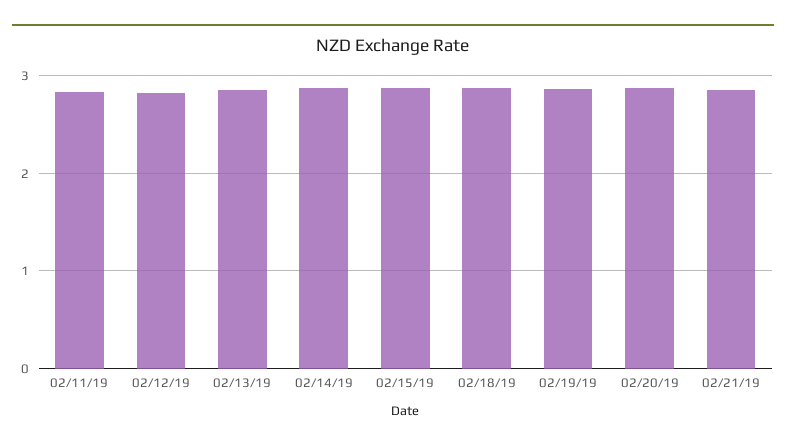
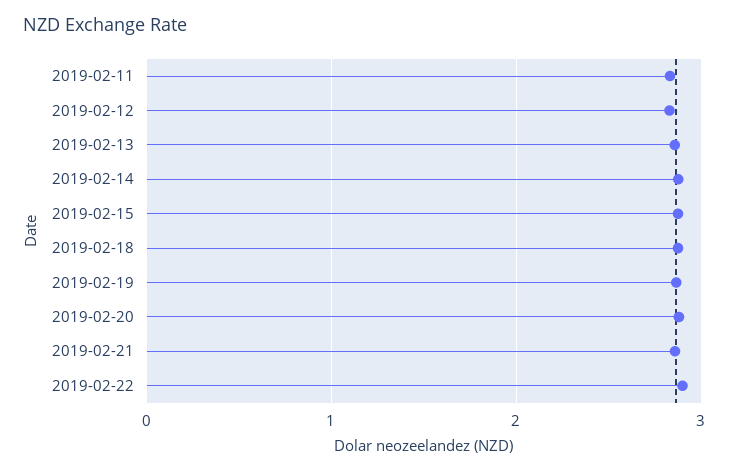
2019-02-22: none -> 2.9

